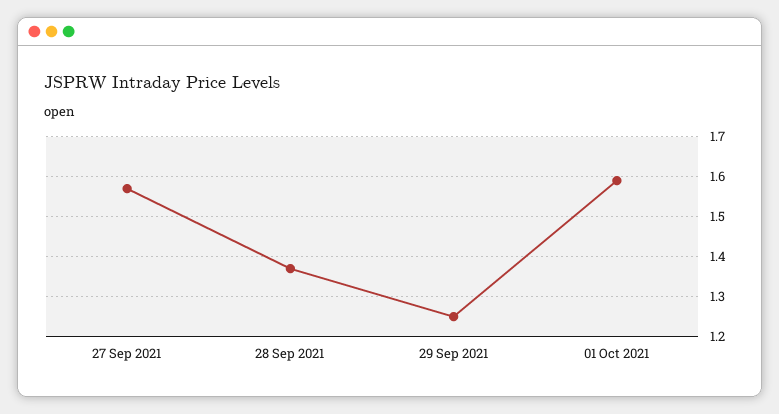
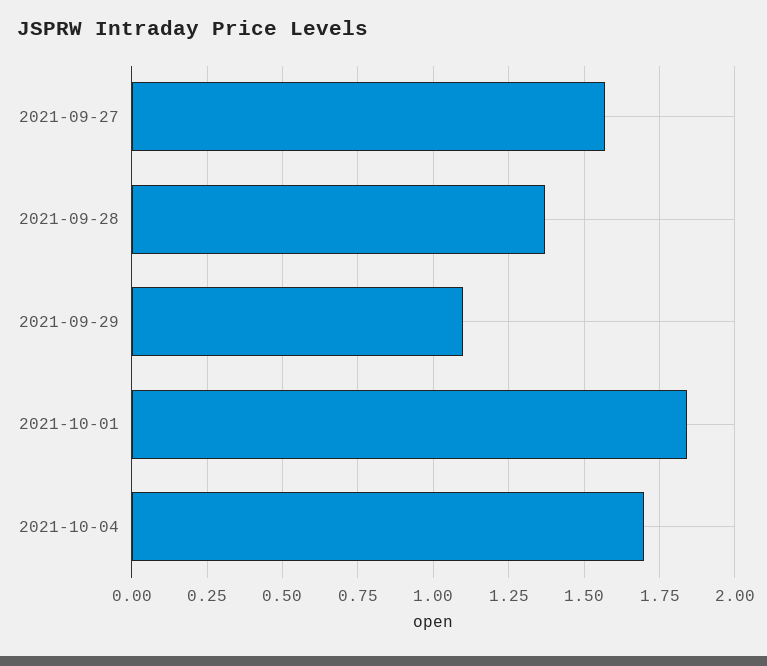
29 Sep 2021: 1.25 -> 1.1
01 Oct 2021: 1.6 -> 1.85
2021-10-04: none -> 1.7

